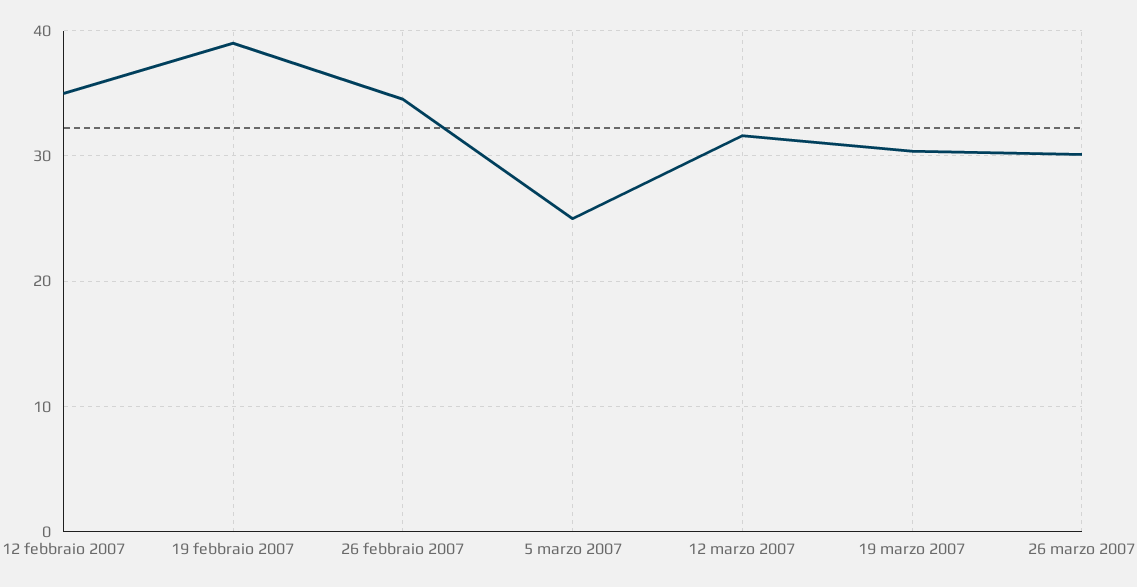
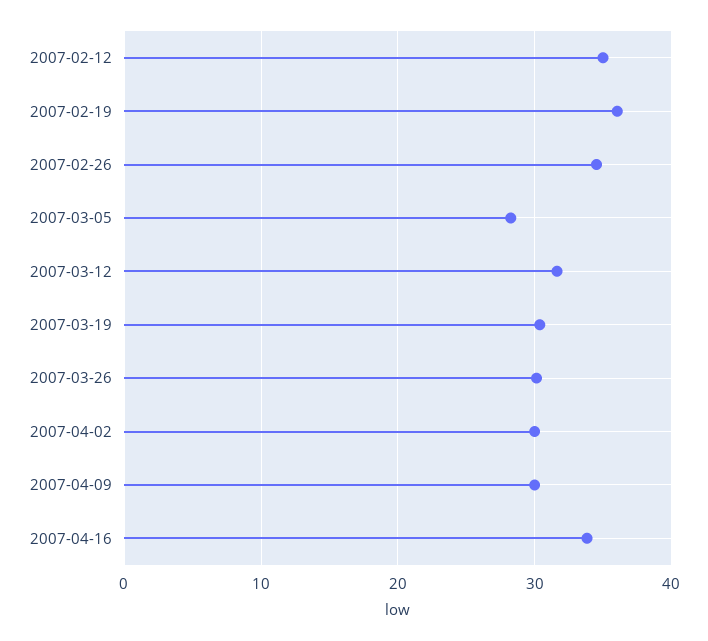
19 febbraio 2007: 39 -> 36
5 marzo 2007: 25 -> 28
2007-04-02: none -> 30
2007-04-09: none -> 30
2007-04-16: none -> 34

